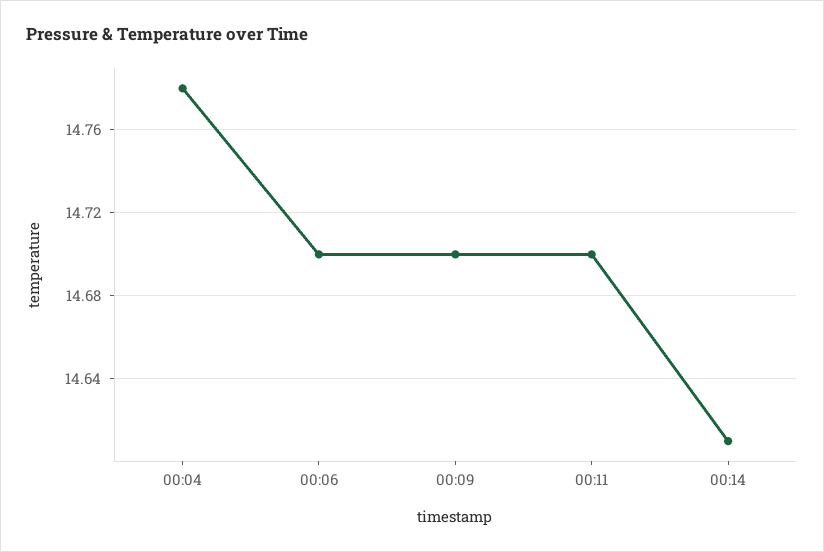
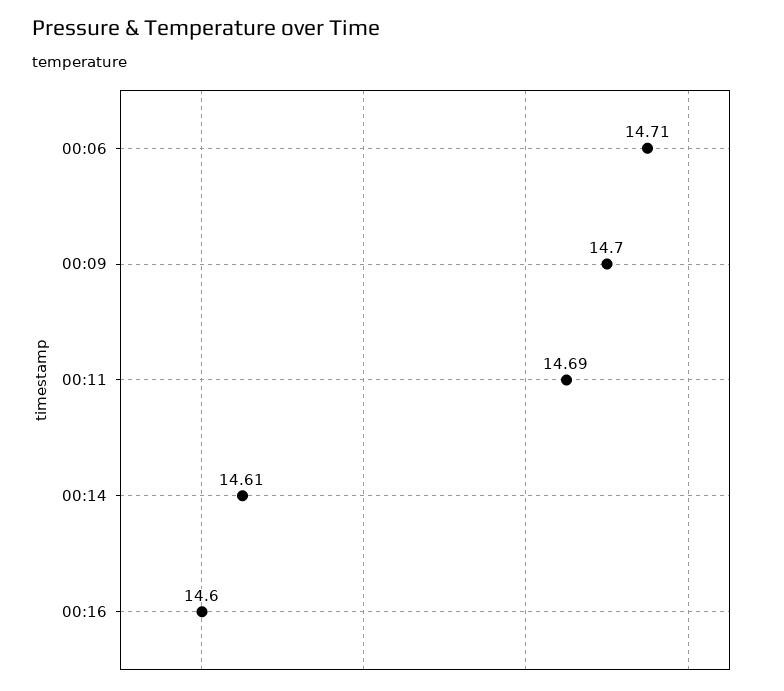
00:04: 14.78 -> none
00:06: 14.7 -> 14.71
00:11: 14.7 -> 14.69
00:16: none -> 14.6

